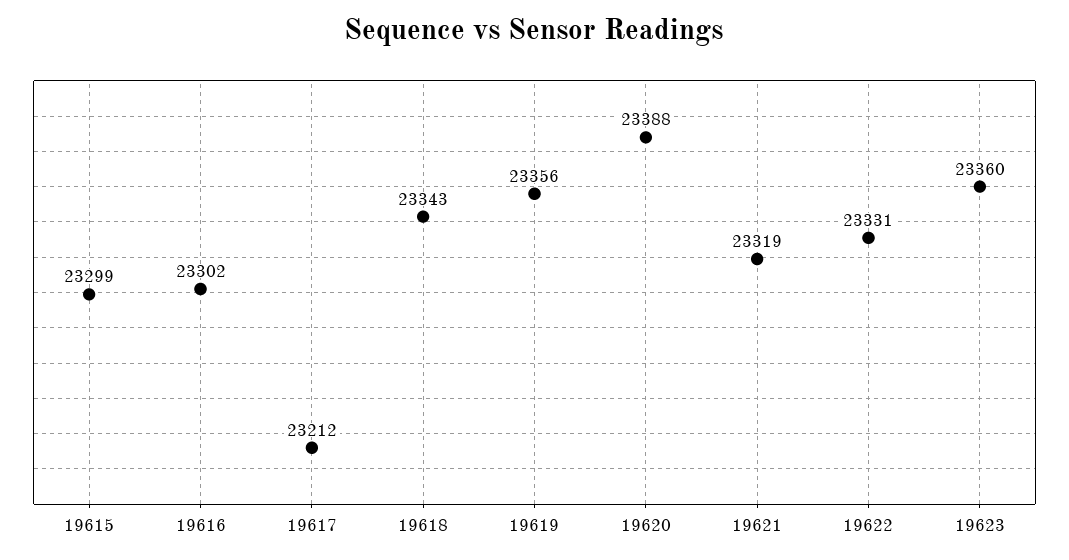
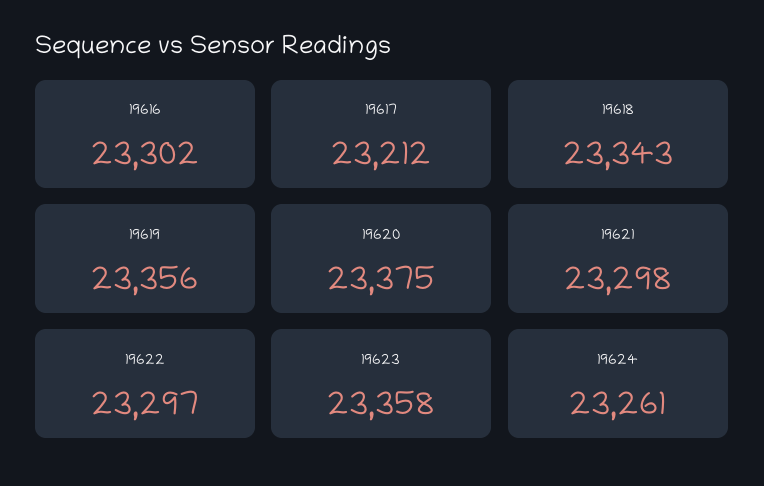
19615: 23299 -> none
19620: 23388 -> 23375
19621: 23319 -> 23298
19622: 23331 -> 23297
19623: 23360 -> 23358
19624: none -> 23261

